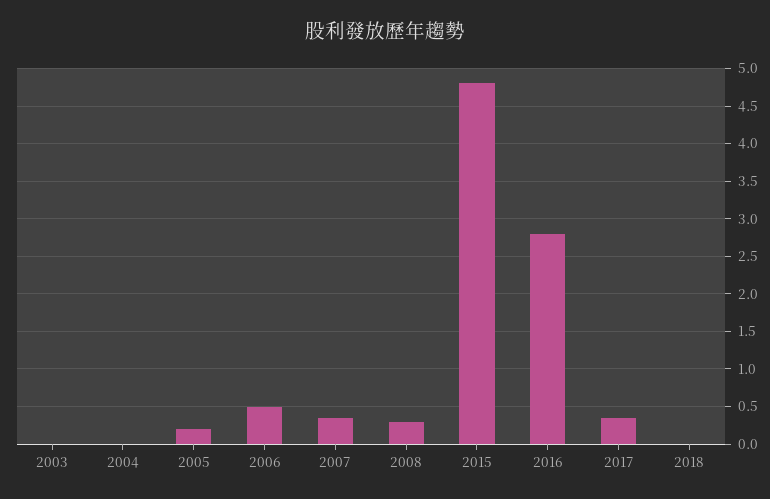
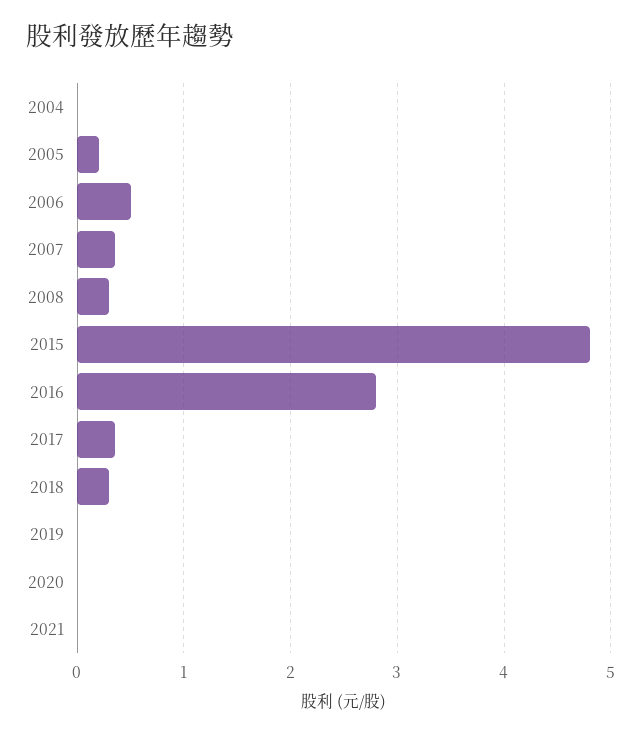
2003: 0 -> none
2018: 0 -> 0.3
2019: none -> 0
2020: none -> 0
2021: none -> 0

